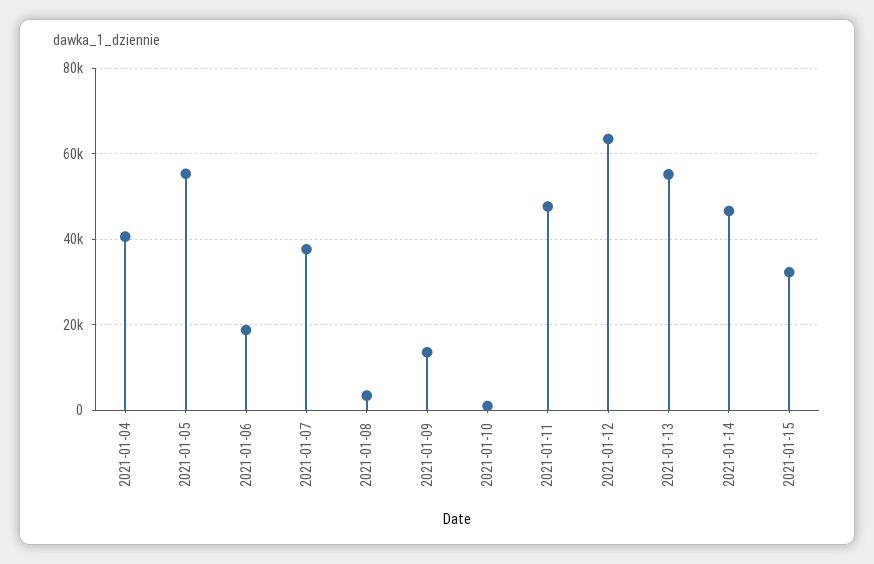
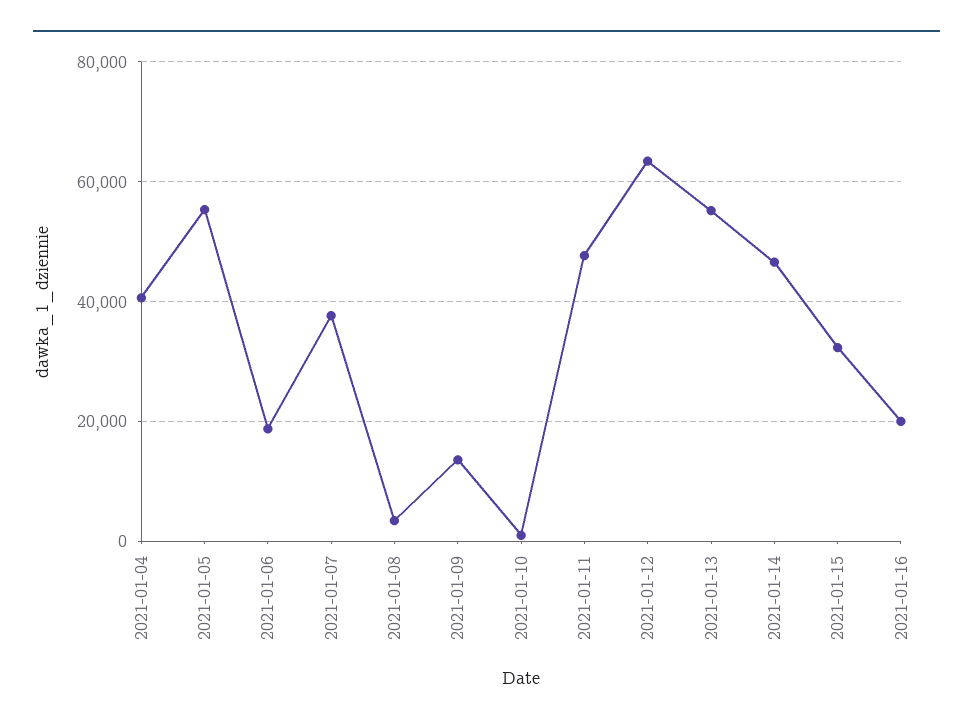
2021-01-16: none -> 20000

